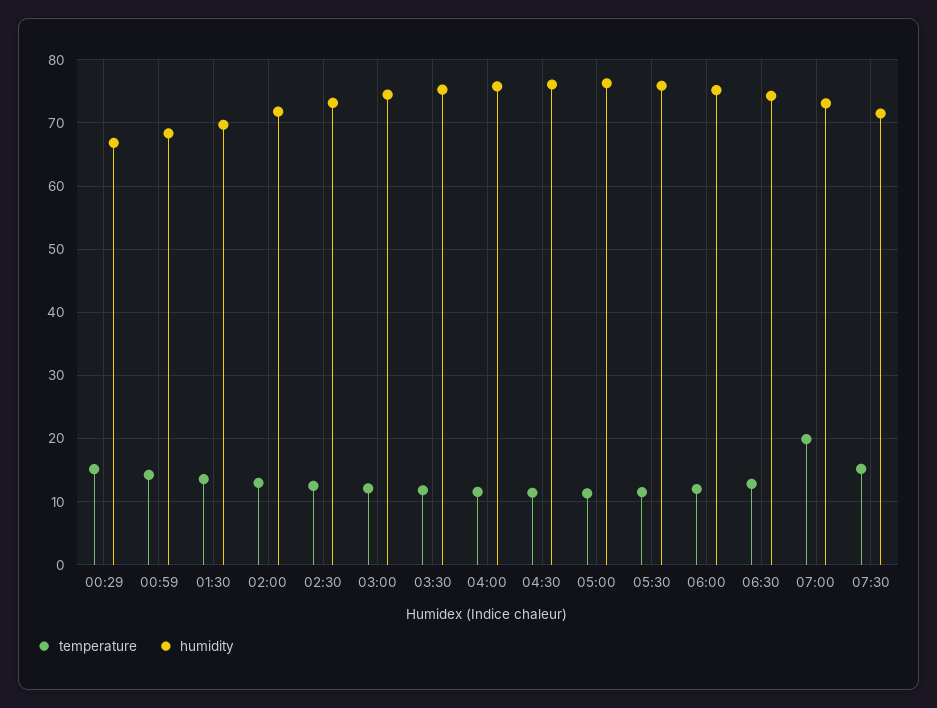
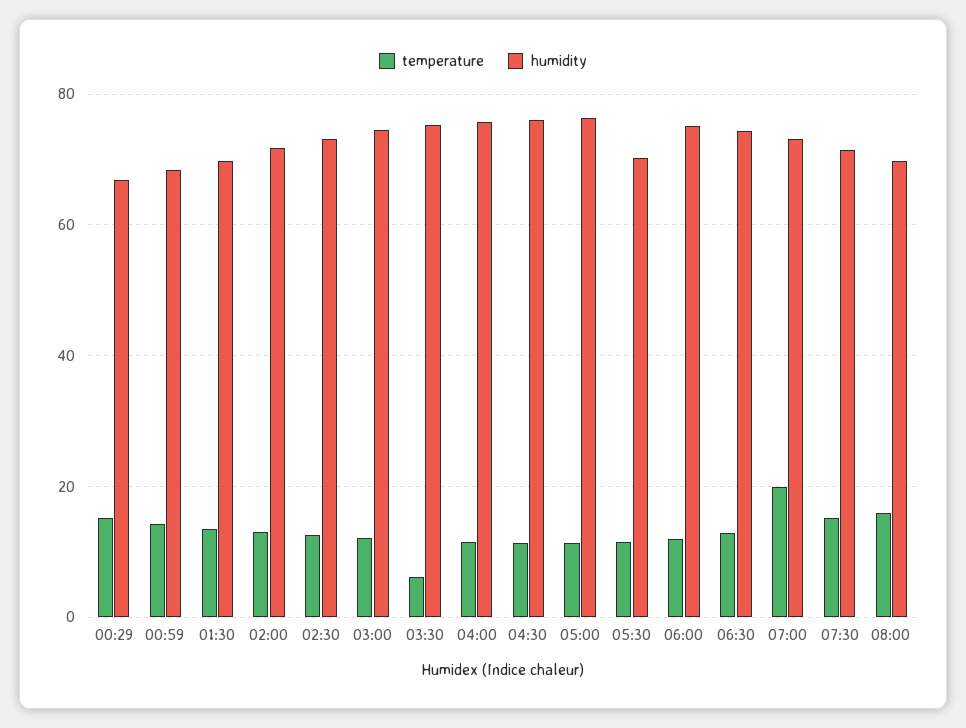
temperature, 03:30: 12 -> 6
humidity, 05:30: 76 -> 70
temperature, 08:00: none -> 16
humidity, 08:00: none -> 70

